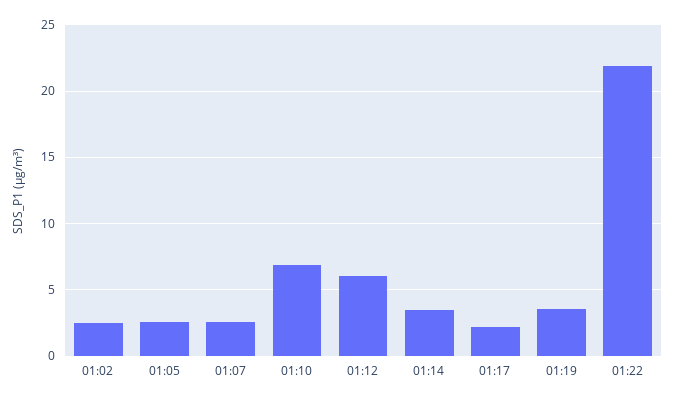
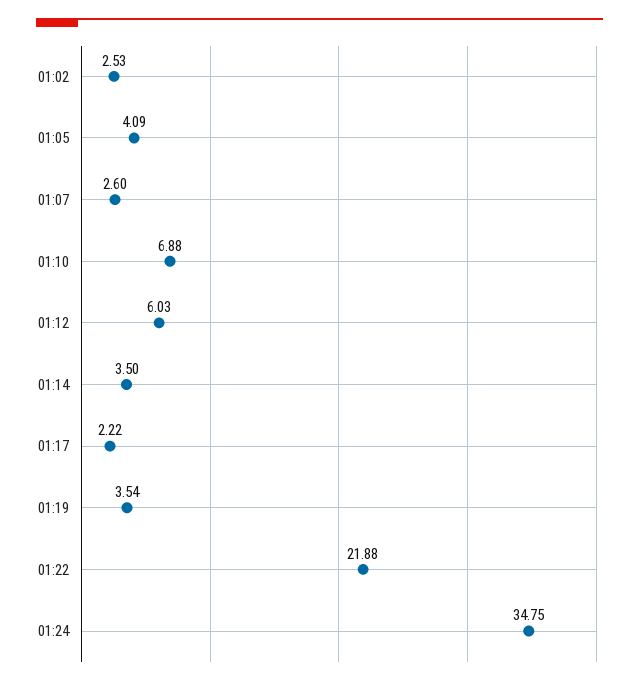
01:05: 2.5 -> 4.09
01:24: none -> 34.75

